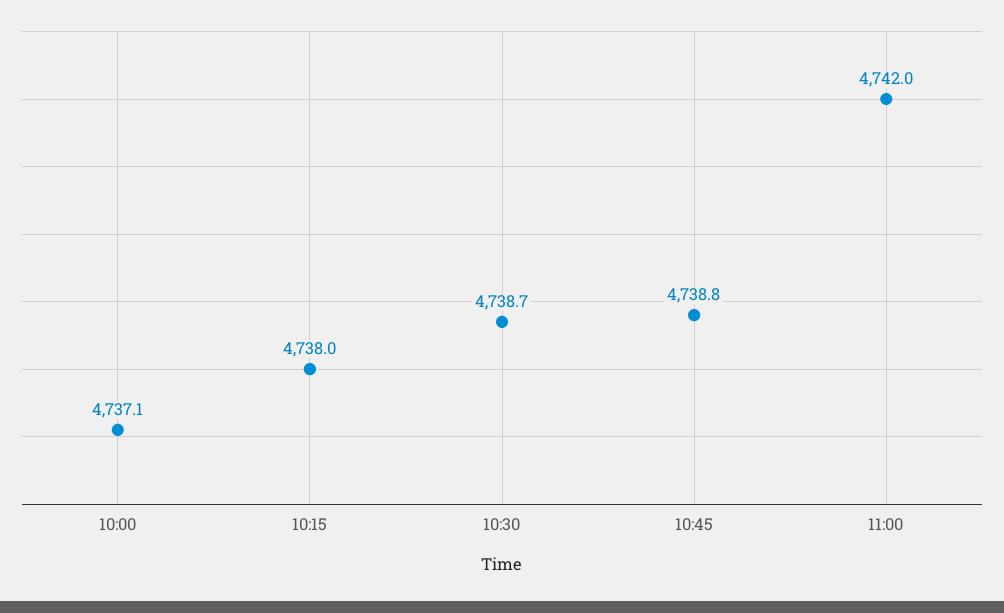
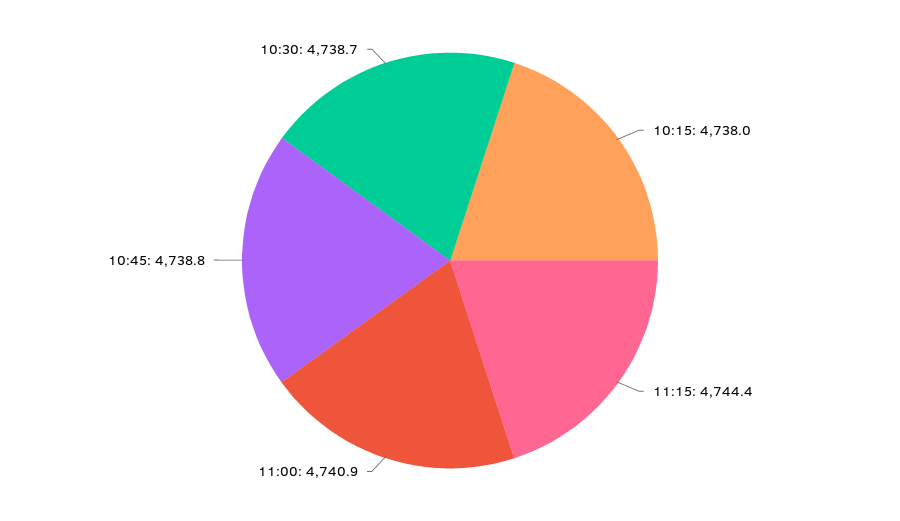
10:00: 4737.1 -> none
11:00: 4742 -> 4740.9
11:15: none -> 4744.4

